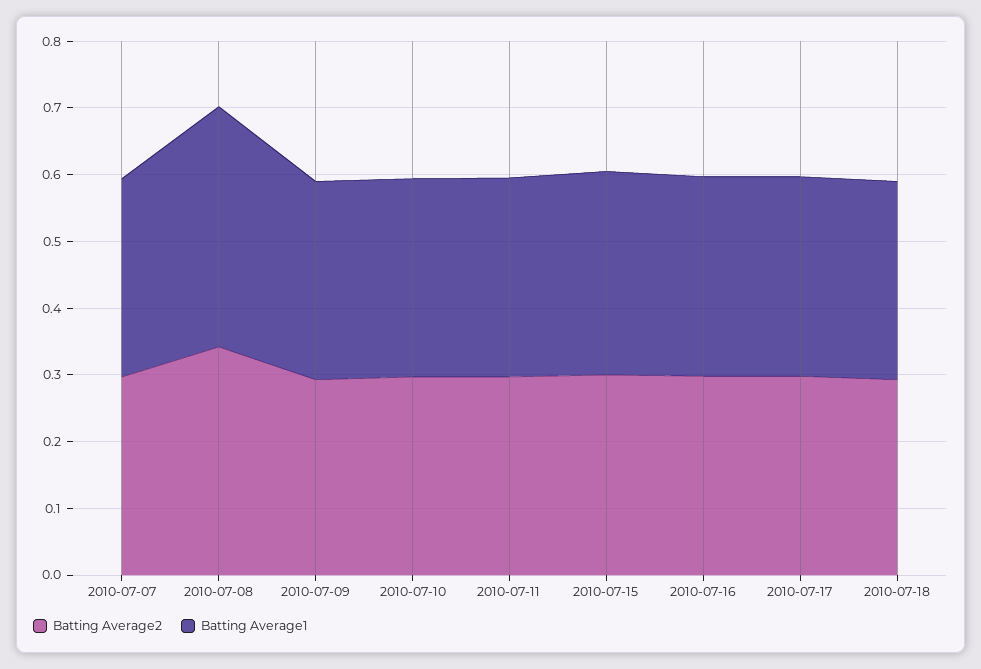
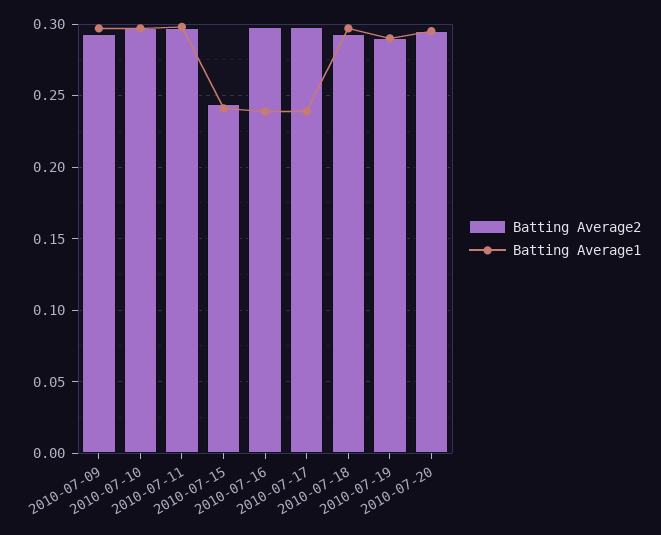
Batting Average2, 2010-07-07: 0.3 -> none
Batting Average1, 2010-07-07: 0.3 -> none
Batting Average2, 2010-07-08: 0.34 -> none
Batting Average1, 2010-07-08: 0.36 -> none
Batting Average2, 2010-07-15: 0.3 -> 0.245
Batting Average1, 2010-07-15: 0.3 -> 0.24
Batting Average1, 2010-07-16: 0.3 -> 0.24
Batting Average1, 2010-07-17: 0.3 -> 0.24
Batting Average2, 2010-07-19: none -> 0.29
Batting Average1, 2010-07-19: none -> 0.29
Batting Average2, 2010-07-20: none -> 0.295
Batting Average1, 2010-07-20: none -> 0.295

